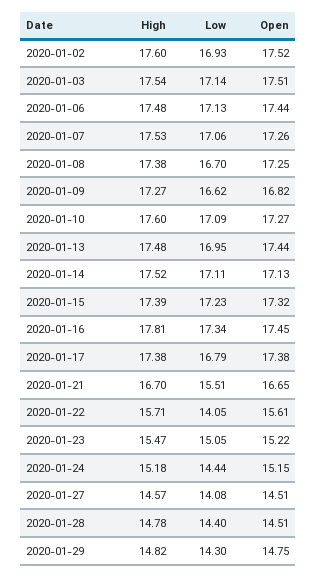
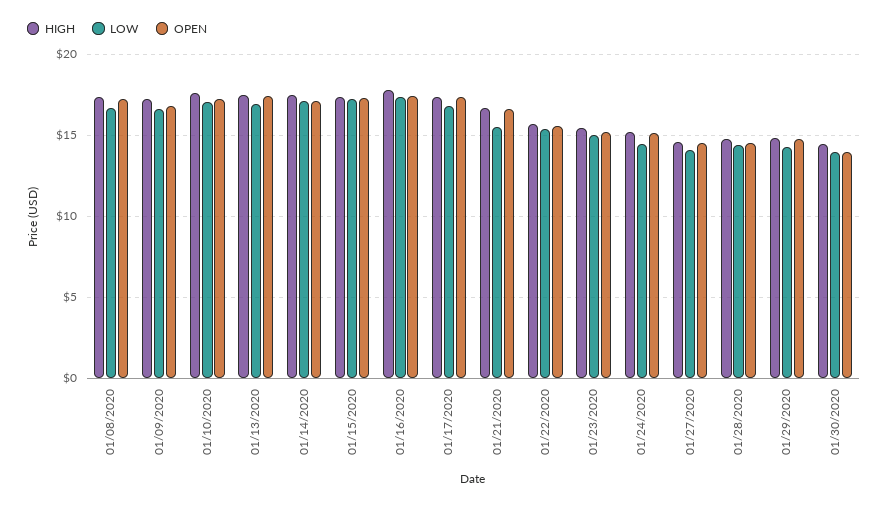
High, 2020-01-02: 17.6 -> none
Low, 2020-01-02: 16.93 -> none
Open, 2020-01-02: 17.52 -> none
High, 2020-01-03: 17.54 -> none
Low, 2020-01-03: 17.14 -> none
Open, 2020-01-03: 17.51 -> none
High, 2020-01-06: 17.48 -> none
Low, 2020-01-06: 17.13 -> none
Open, 2020-01-06: 17.44 -> none
High, 2020-01-07: 17.53 -> none
Low, 2020-01-07: 17.06 -> none
Open, 2020-01-07: 17.26 -> none
Low, 2020-01-22: 14.05 -> 15.5
High, 01/30/2020: none -> 14.5
Low, 01/30/2020: none -> 14
Open, 01/30/2020: none -> 14

